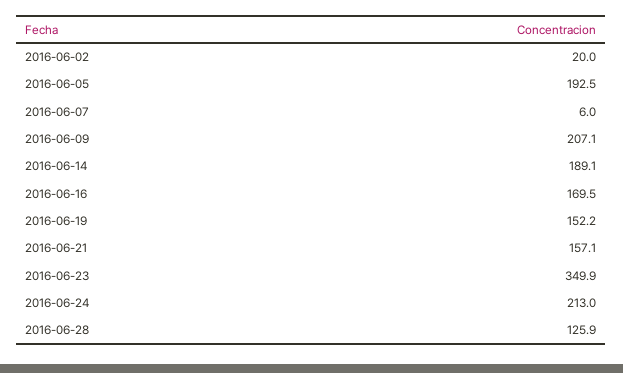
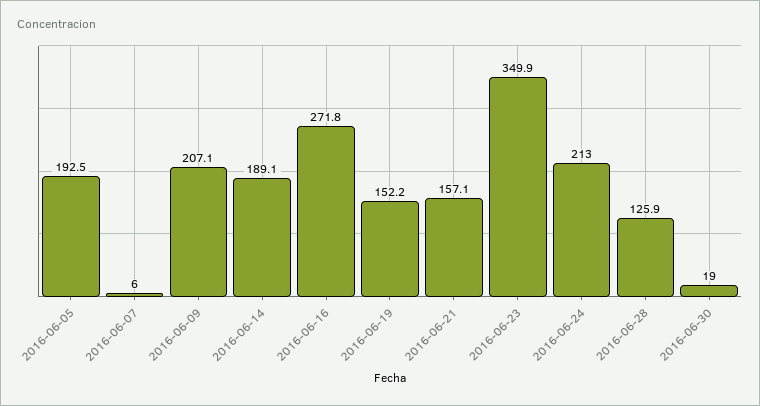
2016-06-02: 20 -> none
2016-06-16: 169.5 -> 271.8
2016-06-30: none -> 19

